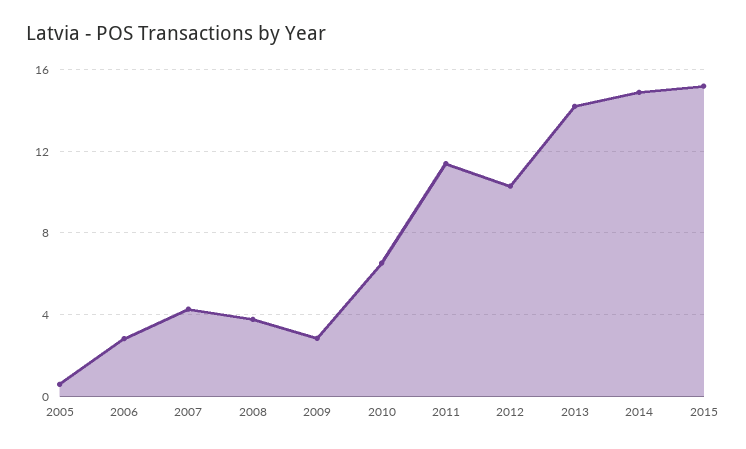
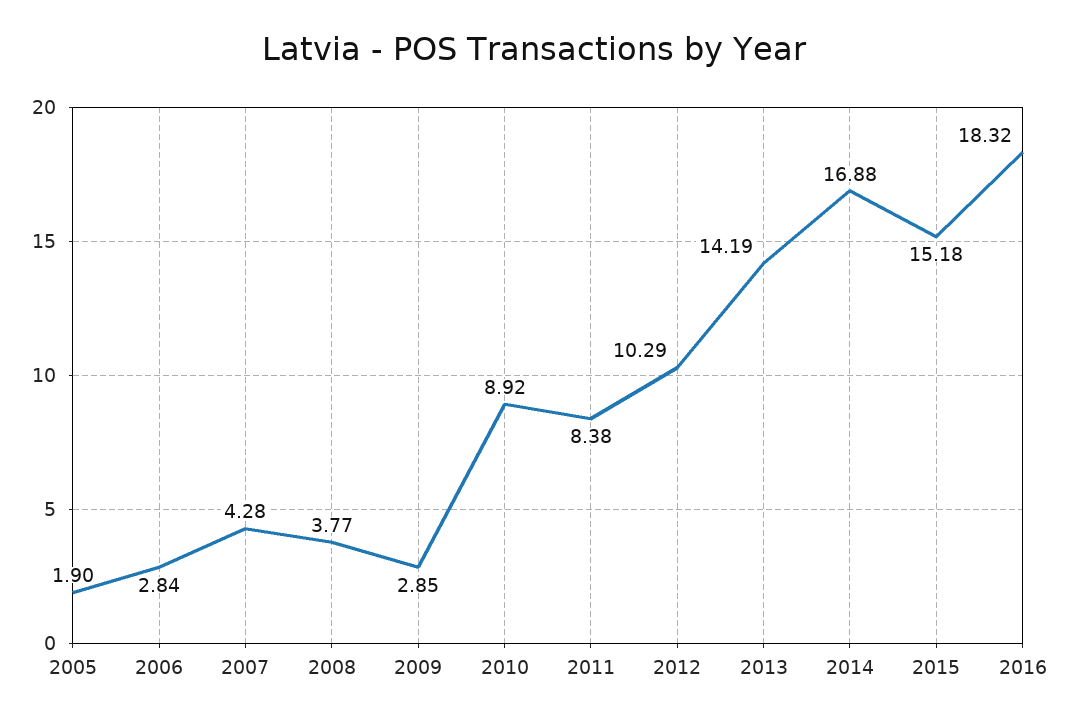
2005: 0.5 -> 1.9
2010: 6.5 -> 8.92
2011: 11.5 -> 8.38
2014: 15 -> 16.88
2016: none -> 18.32

